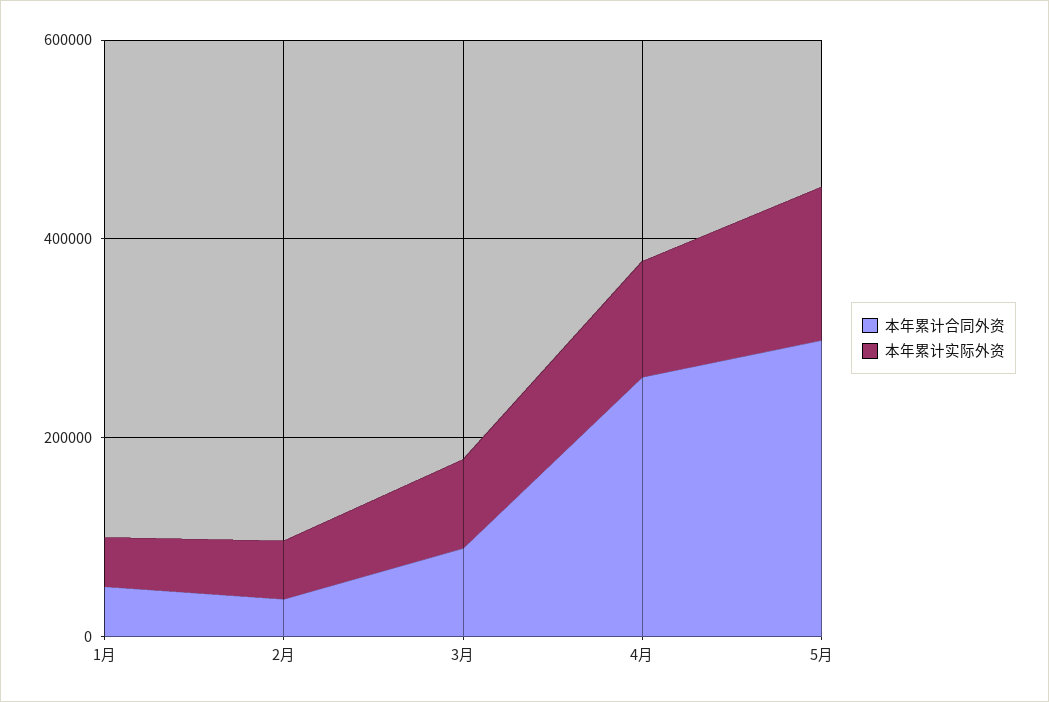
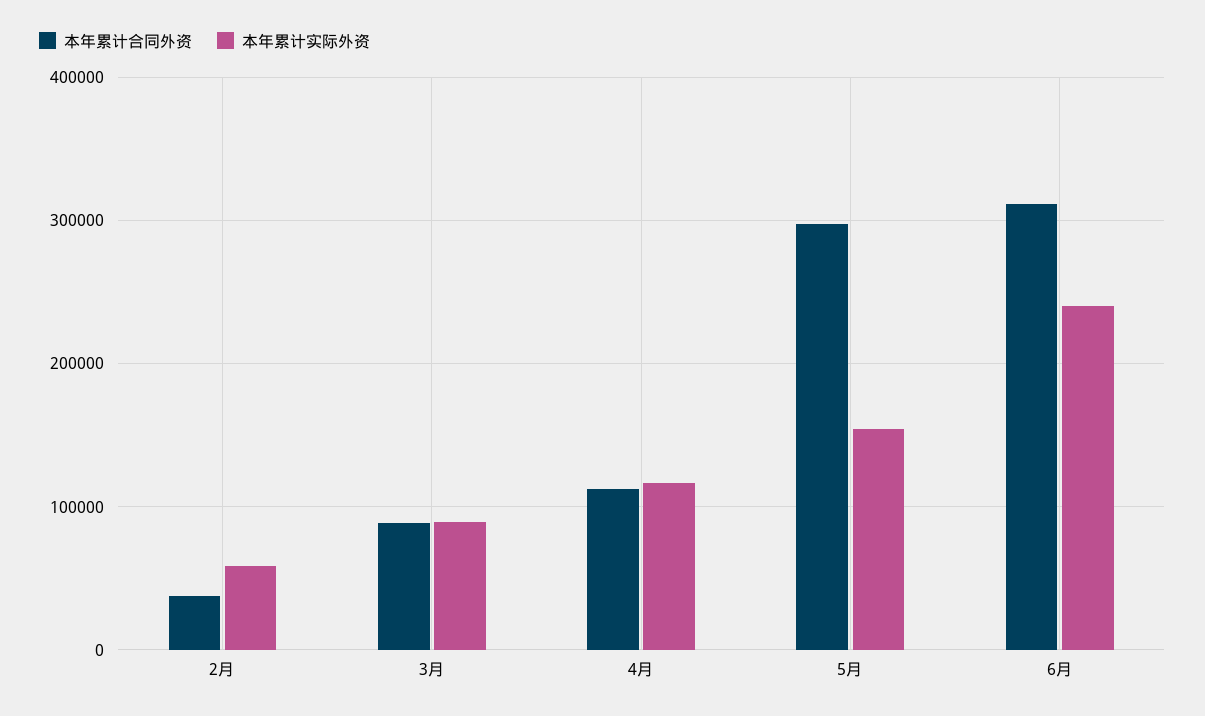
本年累计合同外资, 1月: 50000 -> none
本年累计实际外资, 1月: 50000 -> none
本年累计合同外资, 4月: 250000 -> 110000
本年累计合同外资, 6月: none -> 310000
本年累计实际外资, 6月: none -> 240000

